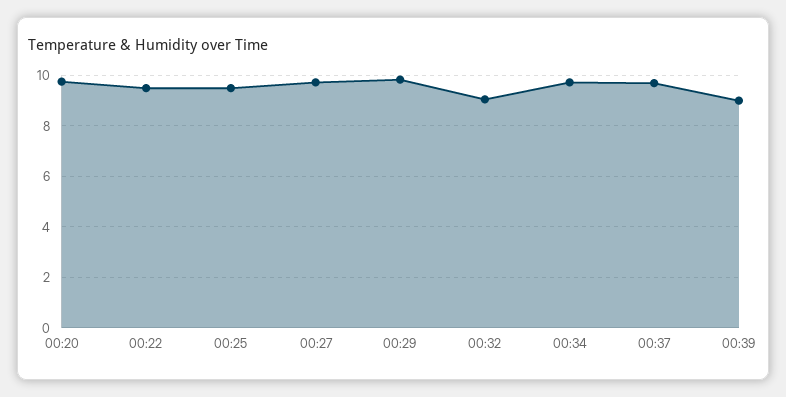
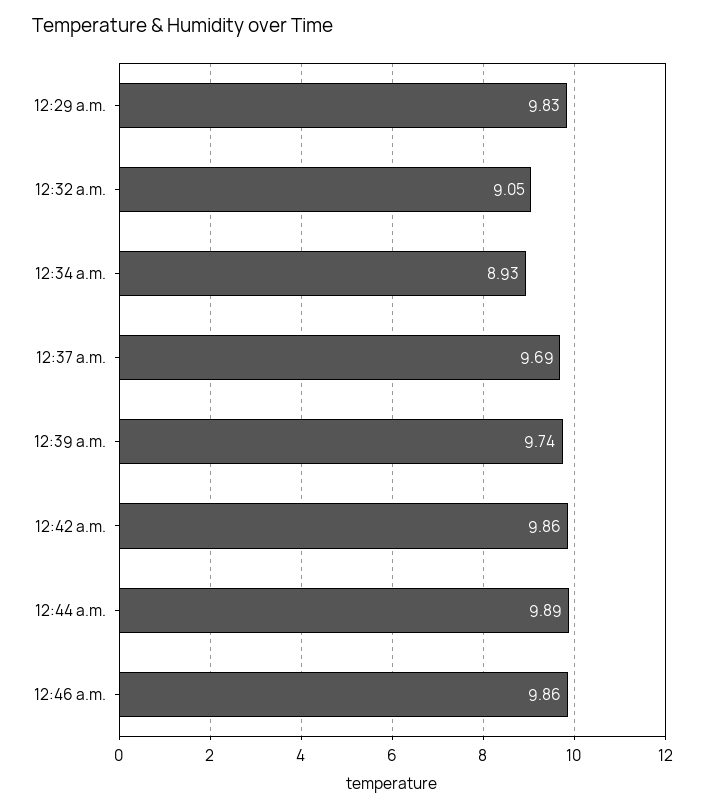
00:20: 9.75 -> none
00:22: 9.5 -> none
00:25: 9.5 -> none
00:27: 9.75 -> none
00:34: 9.75 -> 8.93
00:39: 9 -> 9.74
12:42 a.m.: none -> 9.86
12:44 a.m.: none -> 9.89
12:46 a.m.: none -> 9.86

